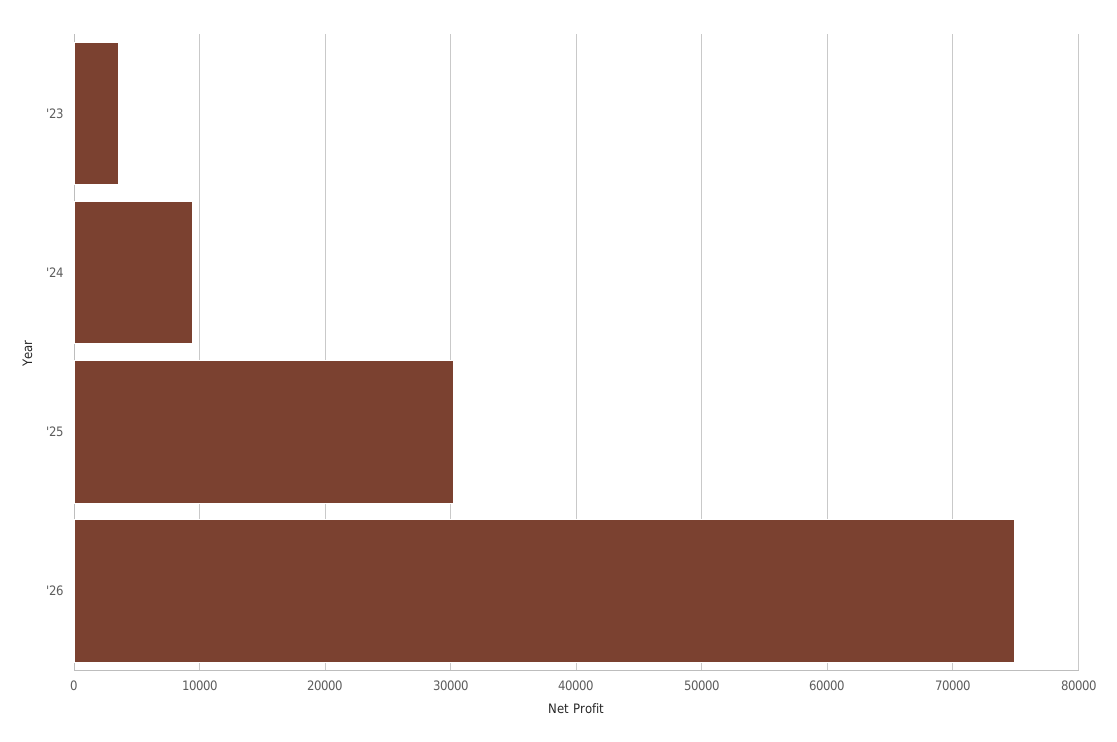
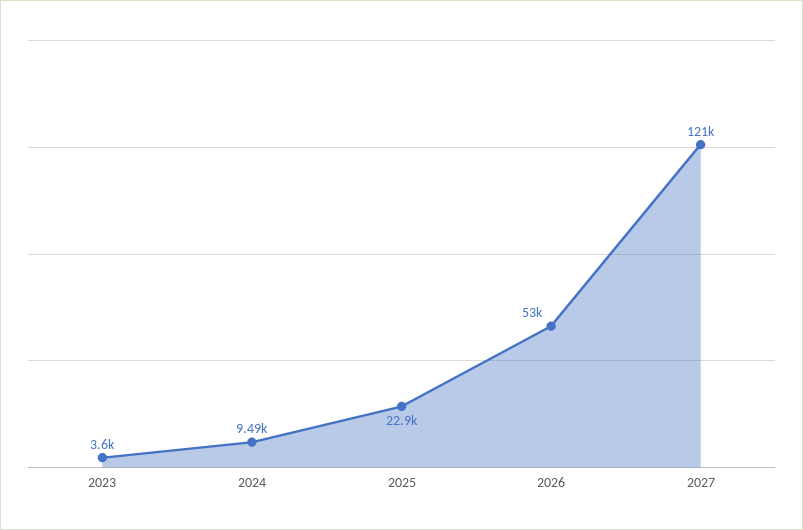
'25: 30000 -> 22900
'26: 75000 -> 53000
2027: none -> 121000

